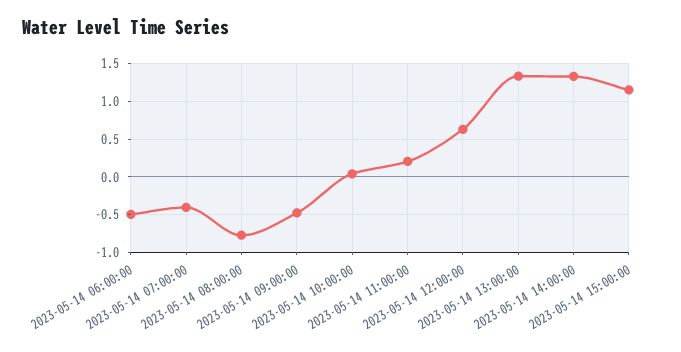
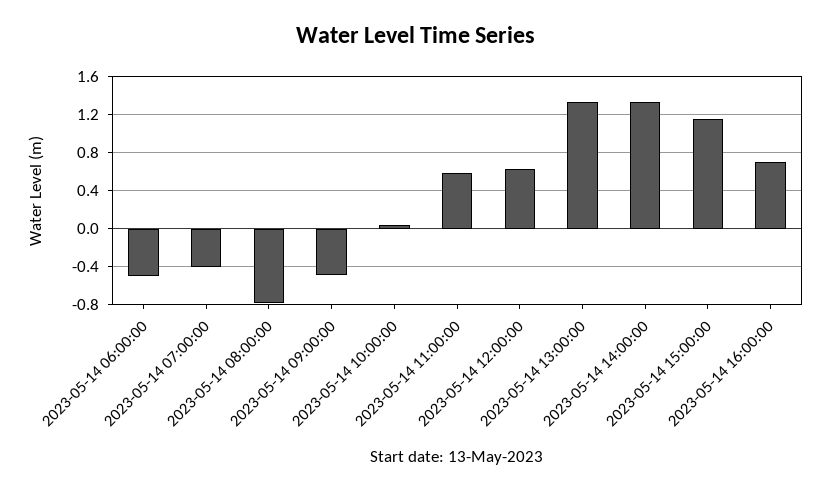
2023-05-14 11:00:00: 0.2 -> 0.6
2023-05-14 16:00:00: none -> 0.7

